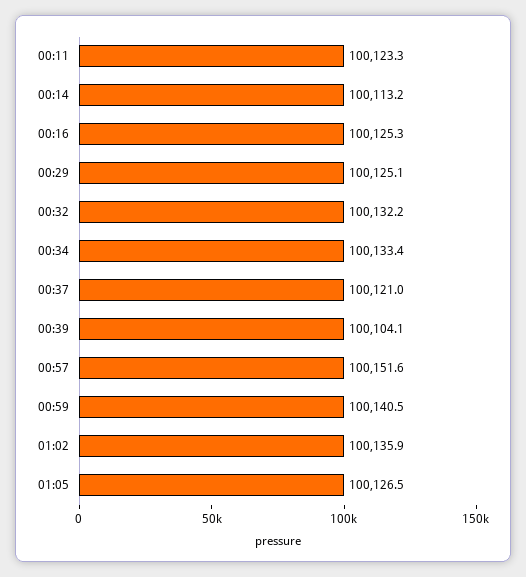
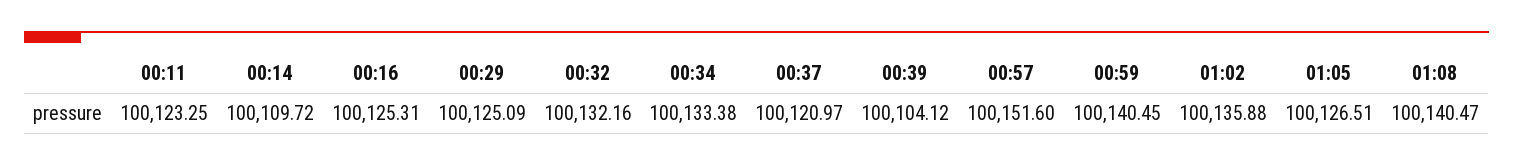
00:14: 100113.2 -> 100109.72
01:08: none -> 100140.47

